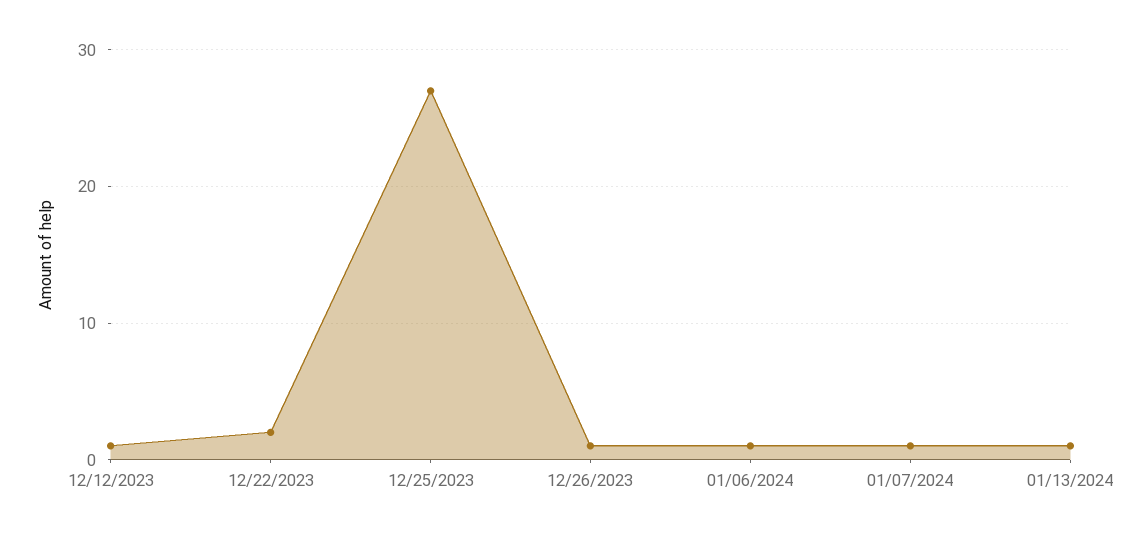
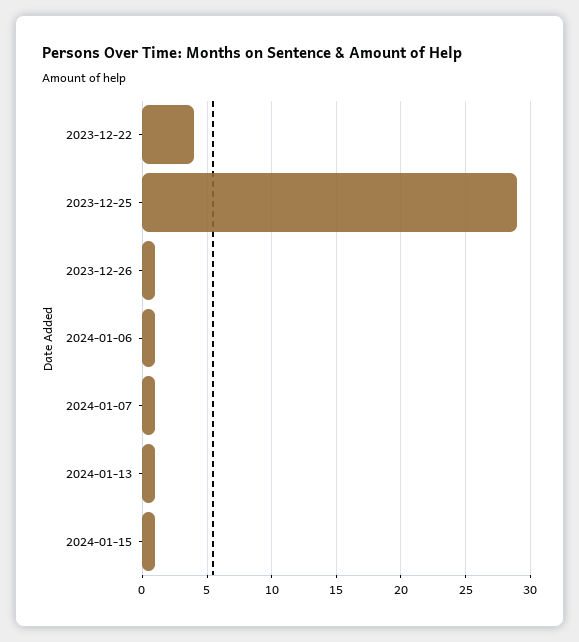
12/12/2023: 1 -> none
12/22/2023: 2 -> 4
12/25/2023: 27 -> 29
2024-01-15: none -> 1

